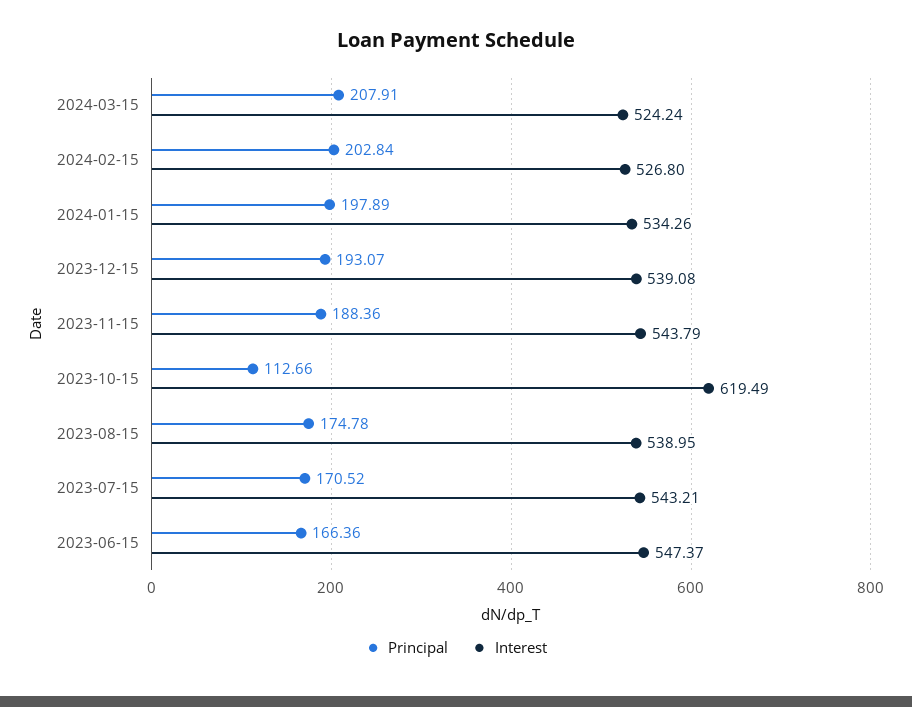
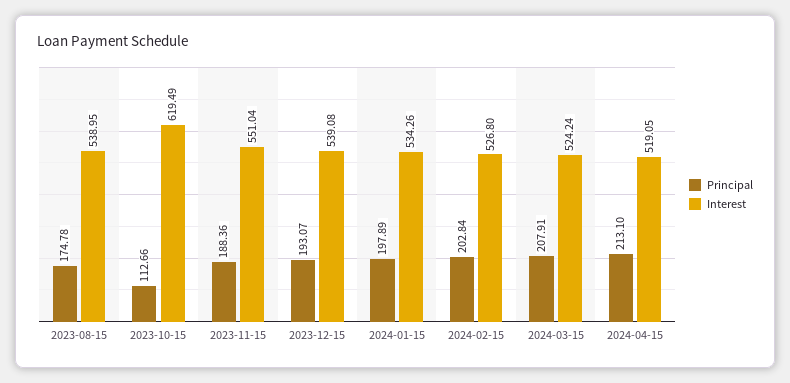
Interest, 2023-11-15: 543.79 -> 551.04
Principal, 2023-07-15: 170.52 -> none
Interest, 2023-07-15: 543.21 -> none
Principal, 2023-06-15: 166.36 -> none
Interest, 2023-06-15: 547.37 -> none
Principal, 2024-04-15: none -> 213.1
Interest, 2024-04-15: none -> 519.05

